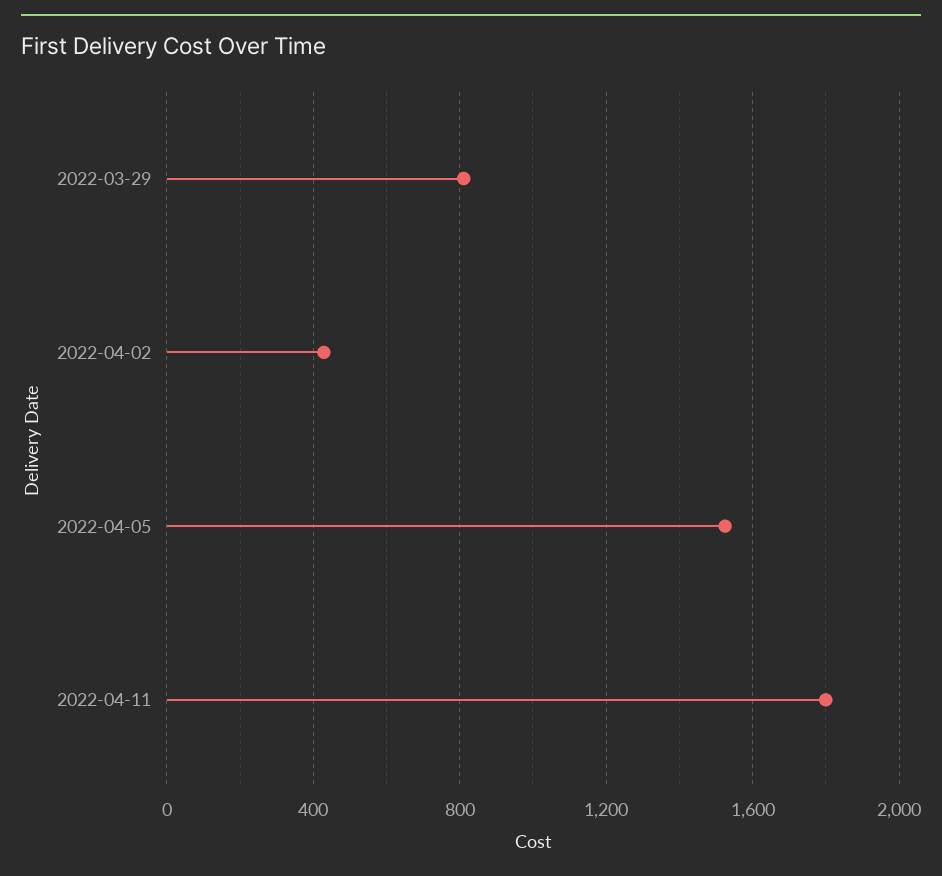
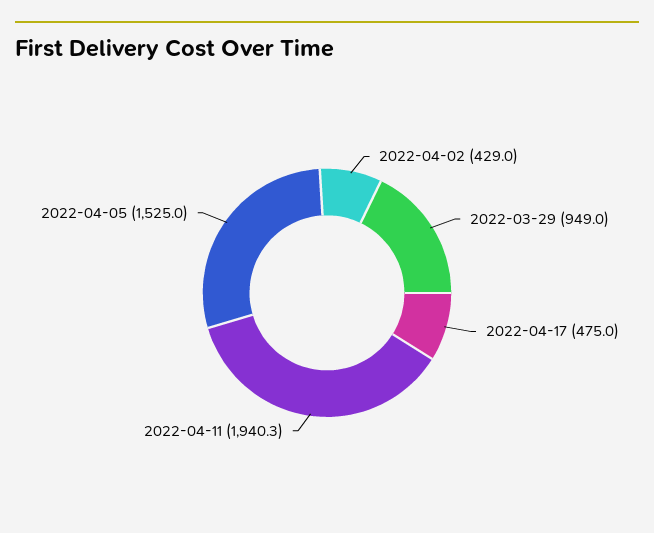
2022-03-29: 800 -> 949
2022-04-11: 1800 -> 1940.3
2022-04-17: none -> 475

